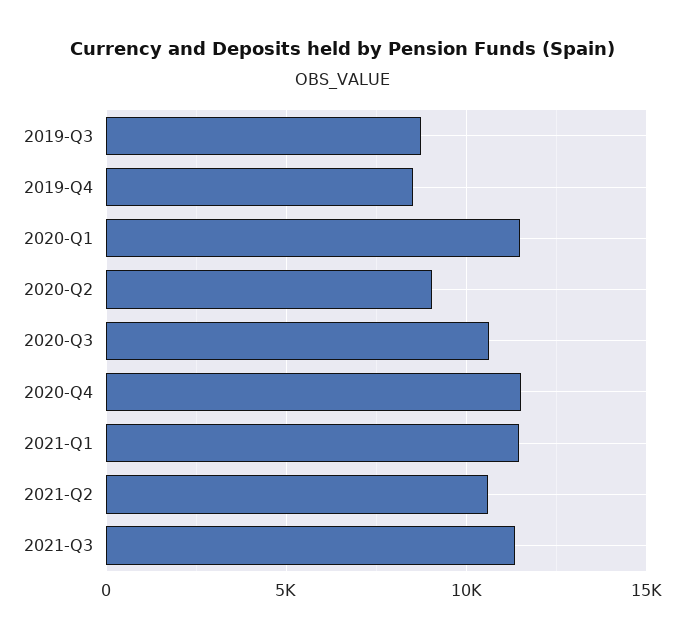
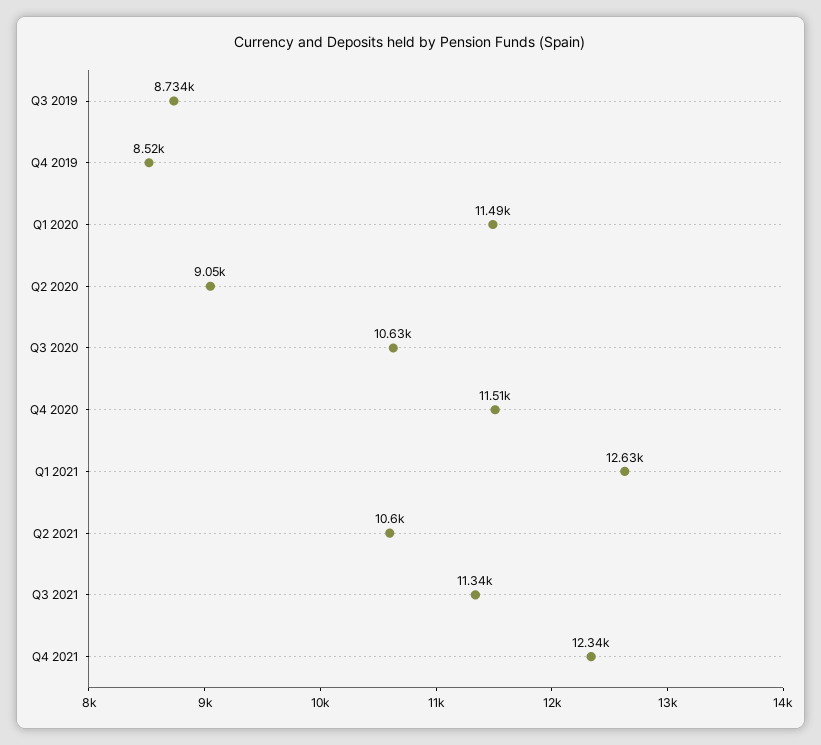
2021-Q1: 11500 -> 12630
Q4 2021: none -> 12340

